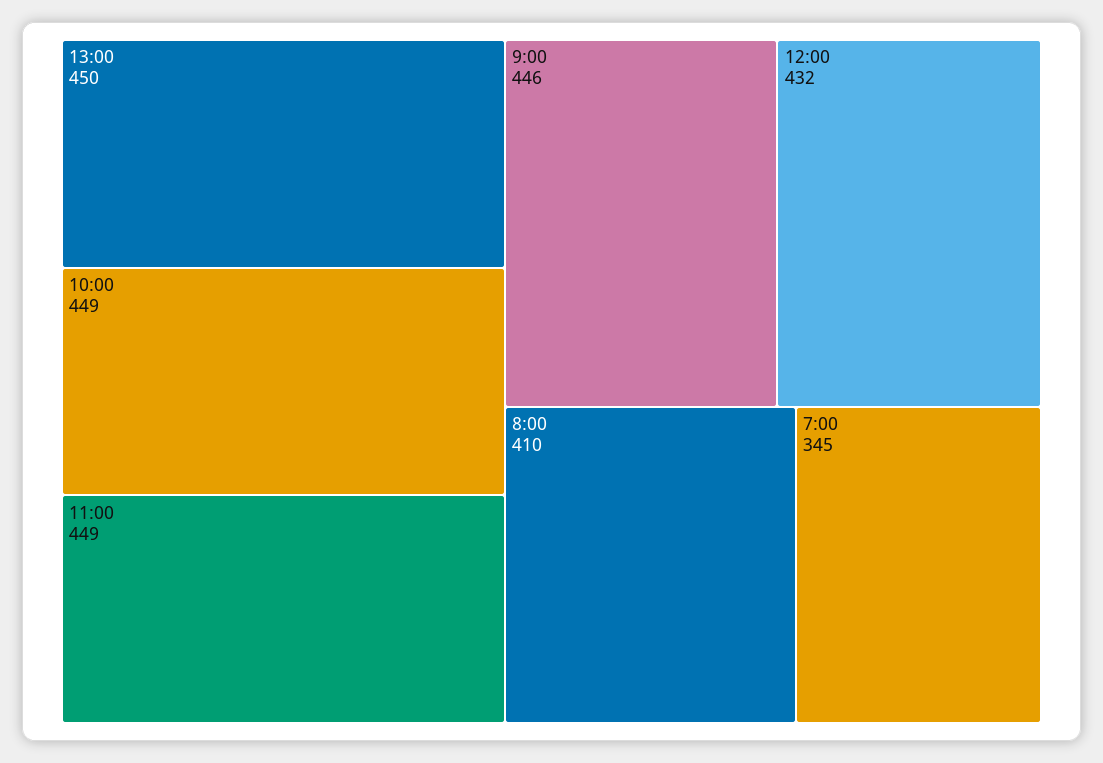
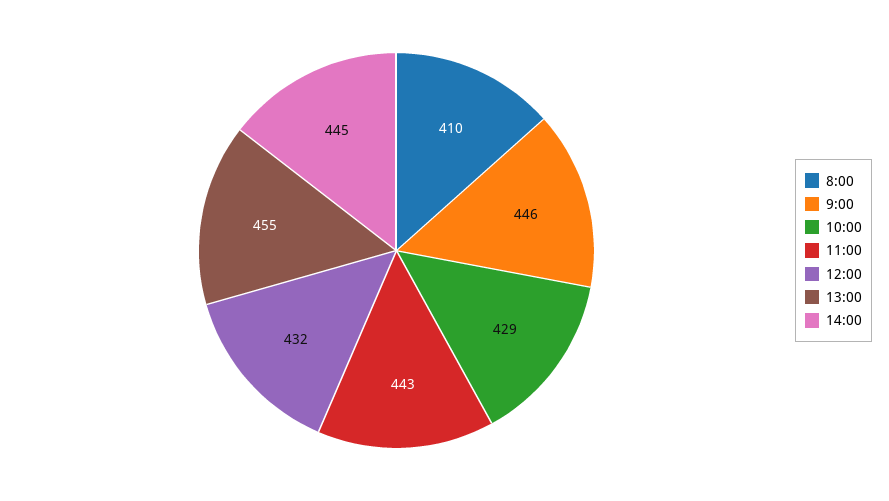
13:00: 450 -> 455
10:00: 449 -> 429
11:00: 449 -> 443
7:00: 345 -> none
14:00: none -> 445

